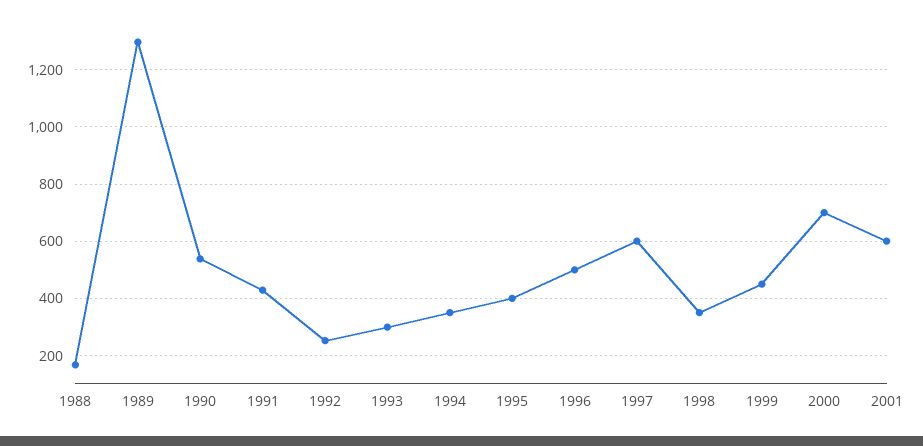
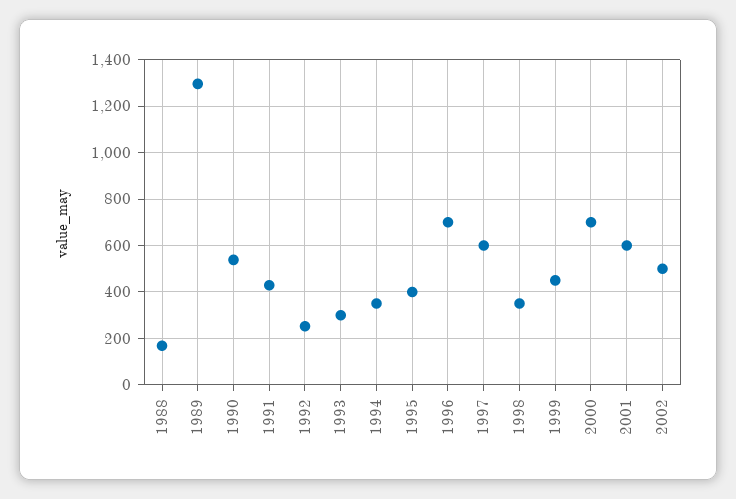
1996: 500 -> 700
2002: none -> 500

